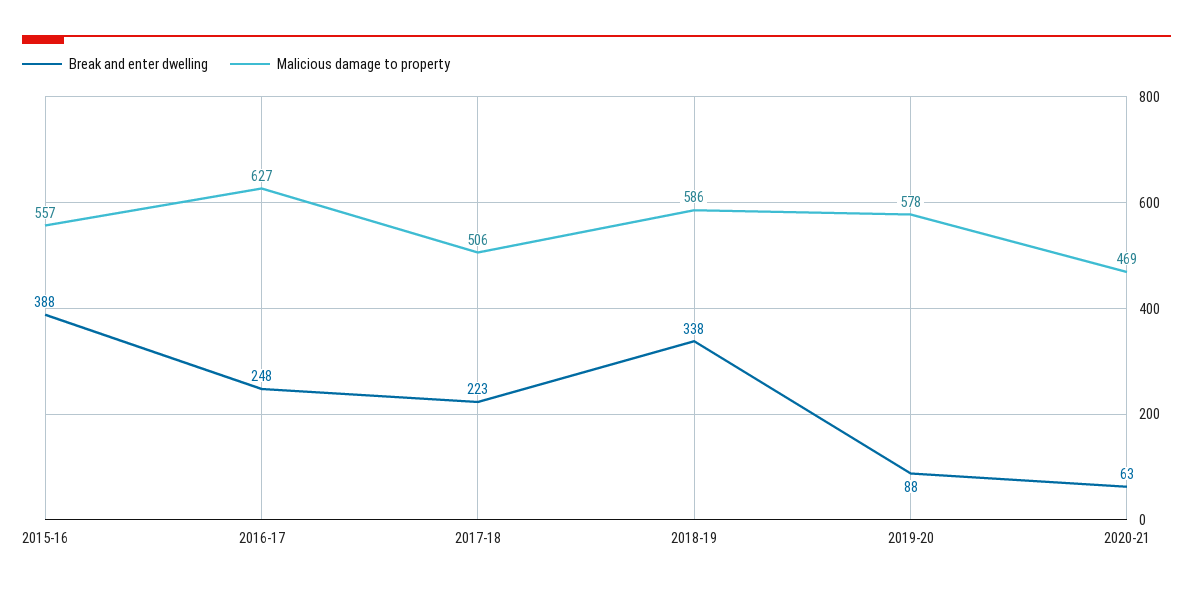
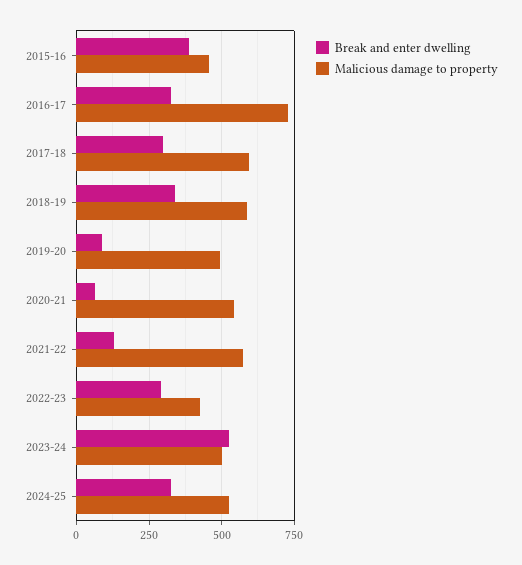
Malicious damage to property, 2015-16: 557 -> 450
Break and enter dwelling, 2016-17: 248 -> 325
Malicious damage to property, 2016-17: 627 -> 725
Break and enter dwelling, 2017-18: 223 -> 300
Malicious damage to property, 2017-18: 506 -> 600
Malicious damage to property, 2019-20: 578 -> 500
Malicious damage to property, 2020-21: 469 -> 550
Break and enter dwelling, 2021-22: none -> 125
Malicious damage to property, 2021-22: none -> 575
Break and enter dwelling, 2022-23: none -> 300
Malicious damage to property, 2022-23: none -> 425
Break and enter dwelling, 2023-24: none -> 525
Malicious damage to property, 2023-24: none -> 500
Break and enter dwelling, 2024-25: none -> 325
Malicious damage to property, 2024-25: none -> 525

